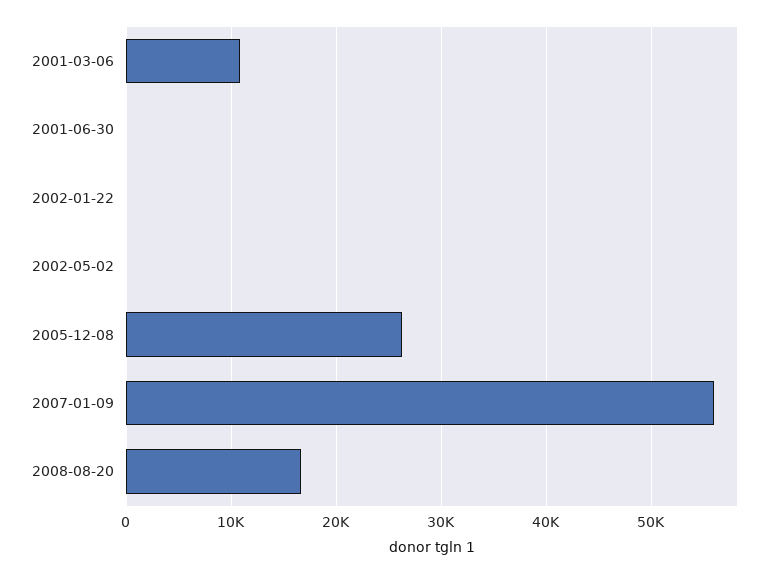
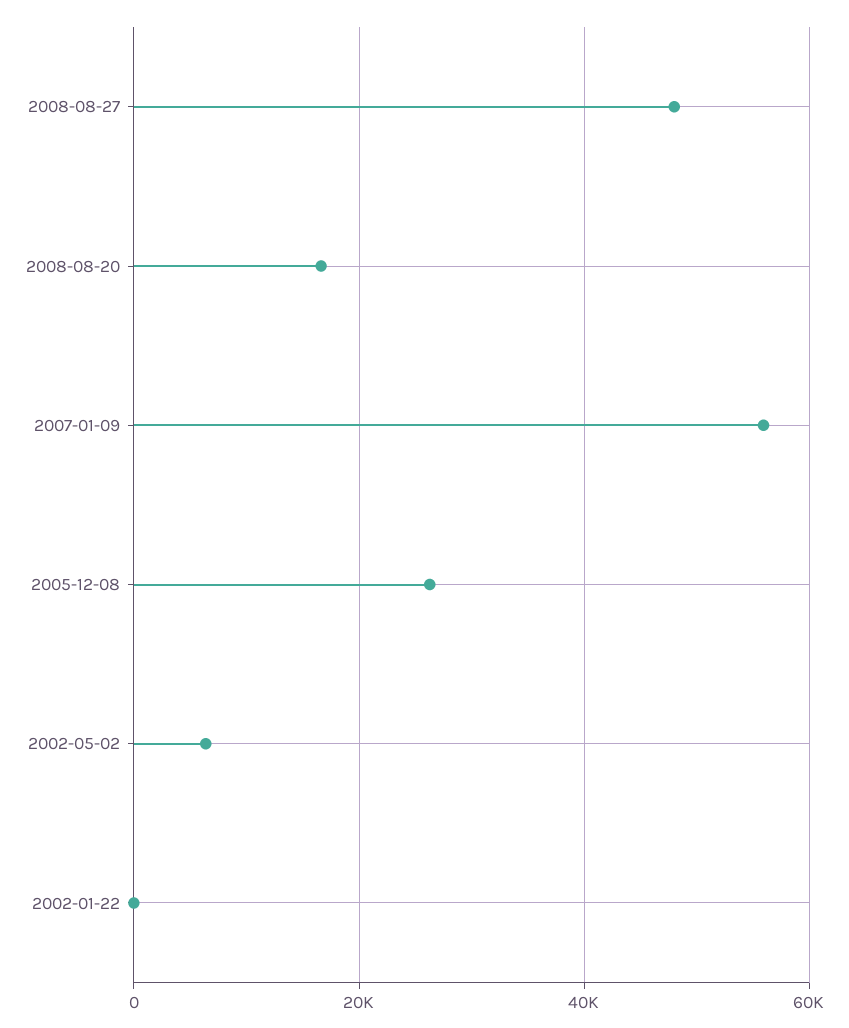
2001-03-06: 11000 -> none
2001-06-30: 0 -> none
2002-05-02: 0 -> 6000
2008-08-27: none -> 48000

